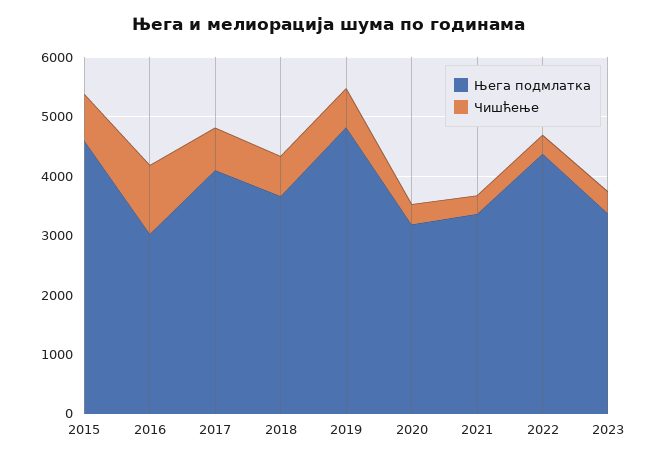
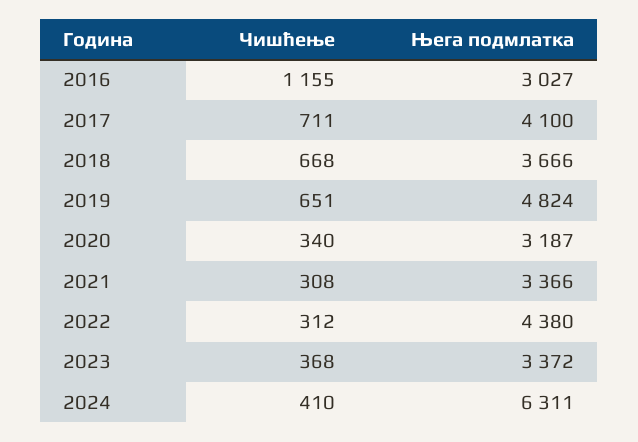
Њега подмлатка, 2015: 4600 -> none
Чишћење, 2015: 800 -> none
Чишћење, 2024: none -> 410
Њега подмлатка, 2024: none -> 6311

